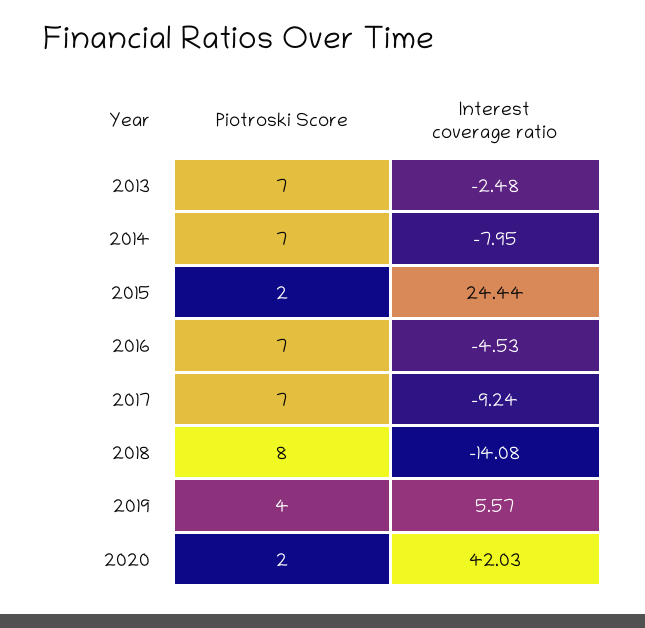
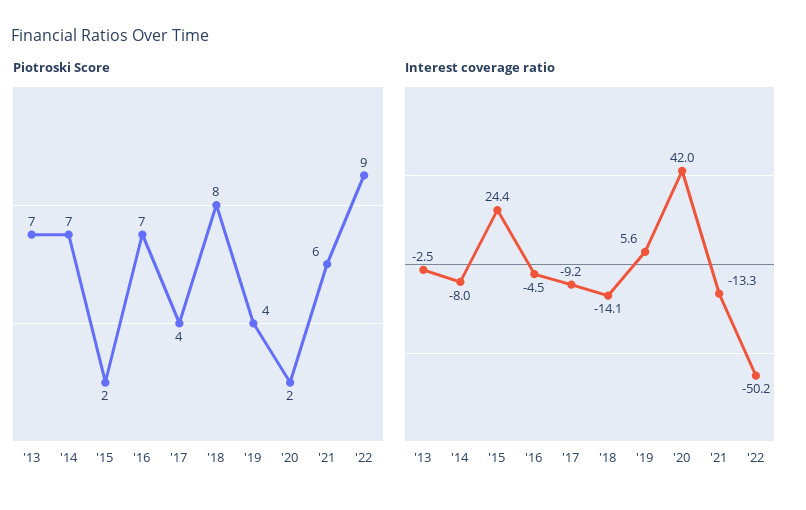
Piotroski Score, 2017: 7 -> 4
Piotroski Score, '21: none -> 6
Piotroski Score, '22: none -> 9
Interest coverage ratio, '21: none -> -13.3
Interest coverage ratio, '22: none -> -50.2

